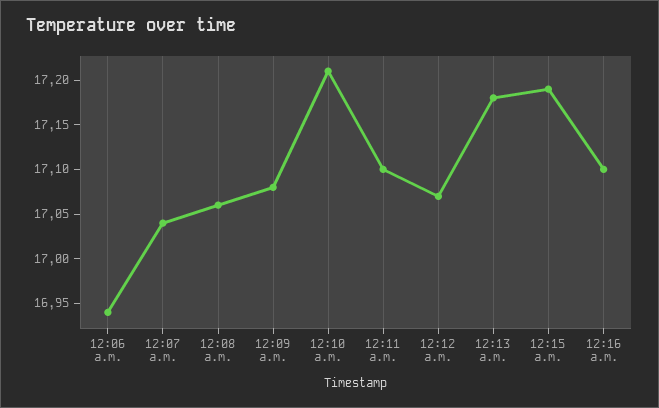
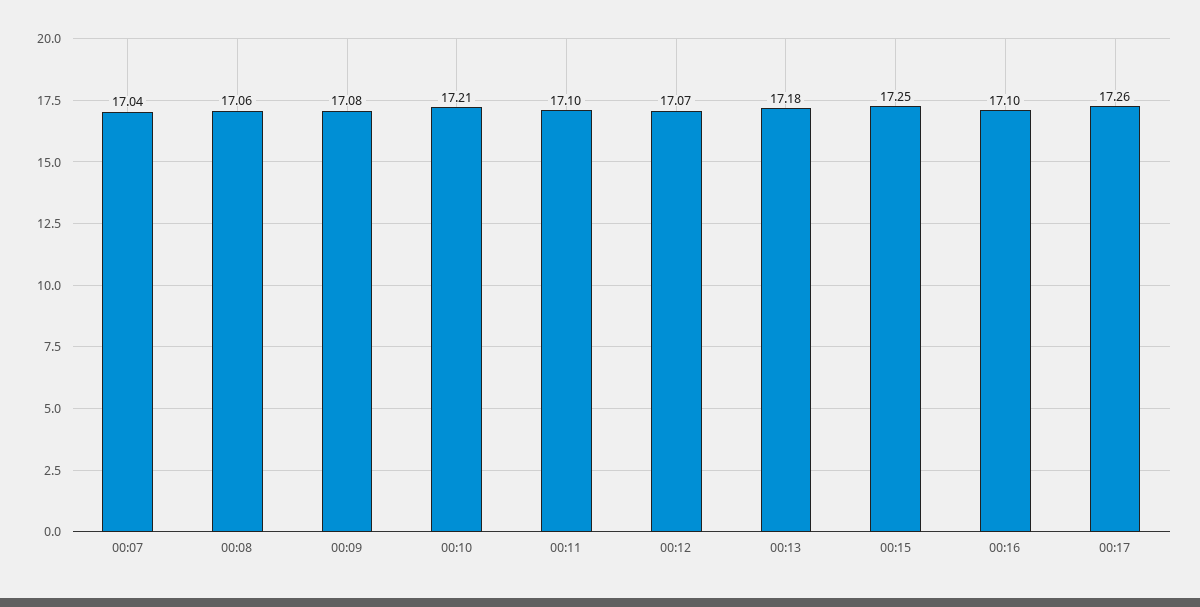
12:06 a.m.: 16.94 -> none
12:15 a.m.: 17.19 -> 17.25
00:17: none -> 17.26

